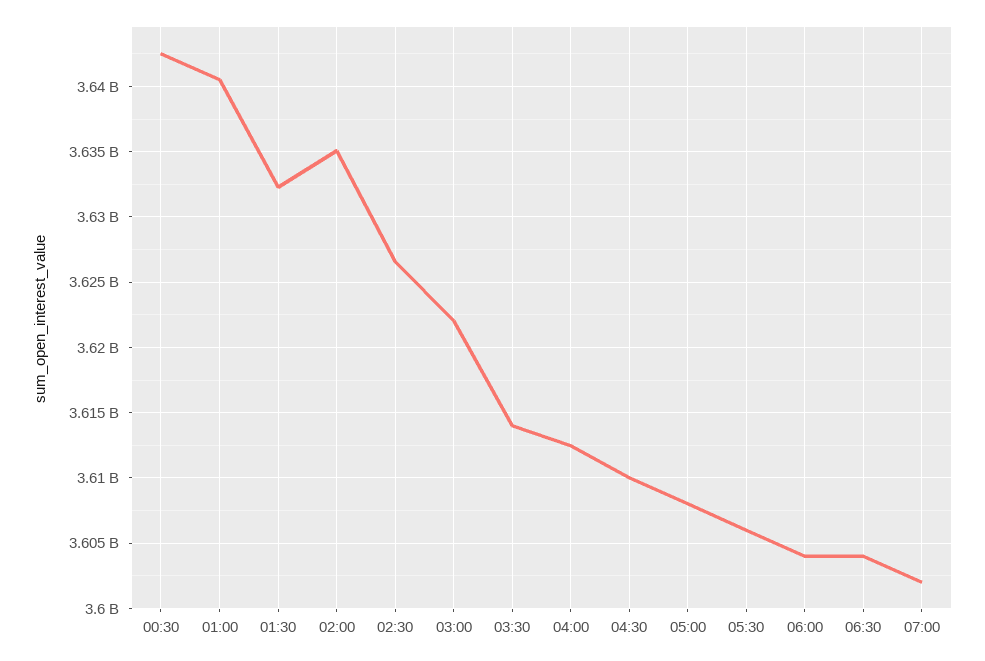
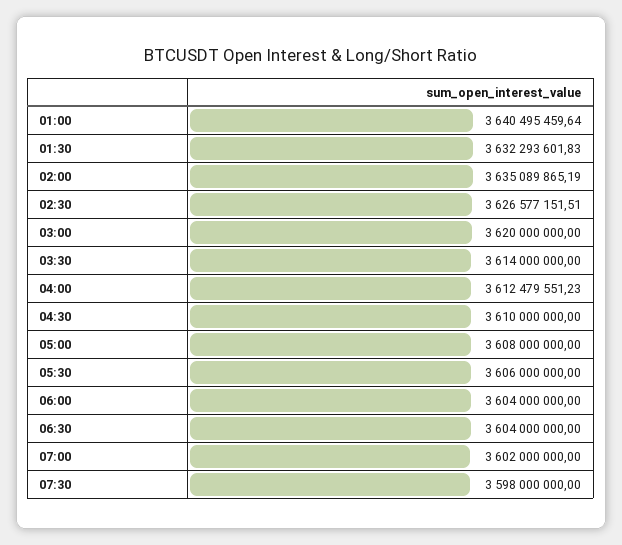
00:30: 3642500000 -> none
03:00: 3622000000 -> 3620000000
07:30: none -> 3598000000

